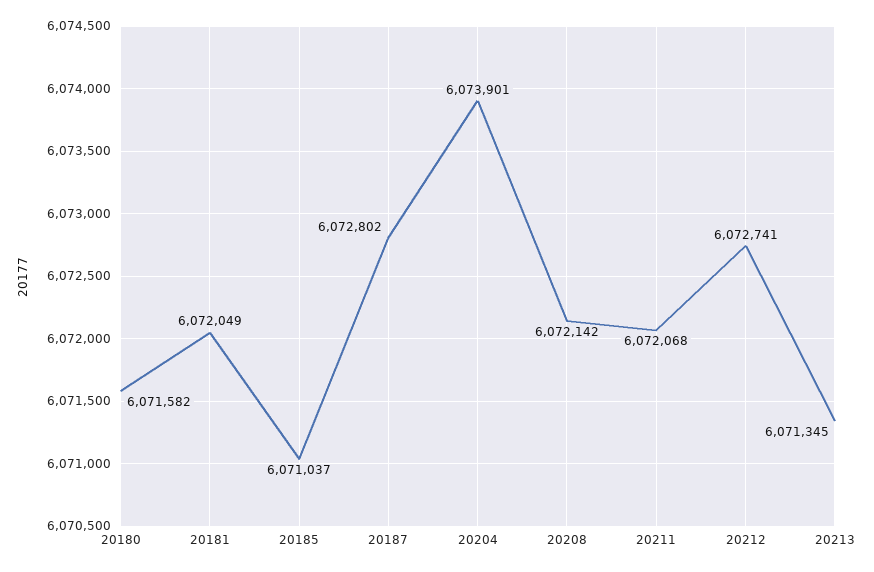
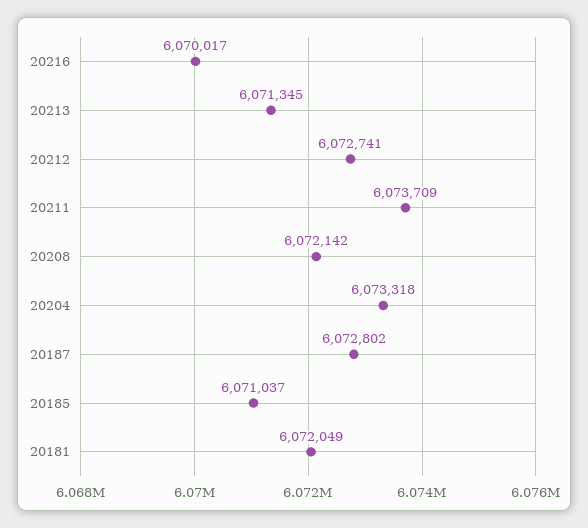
20180: 6071582 -> none
20204: 6073901 -> 6073318
20211: 6072068 -> 6073709
20216: none -> 6070017

